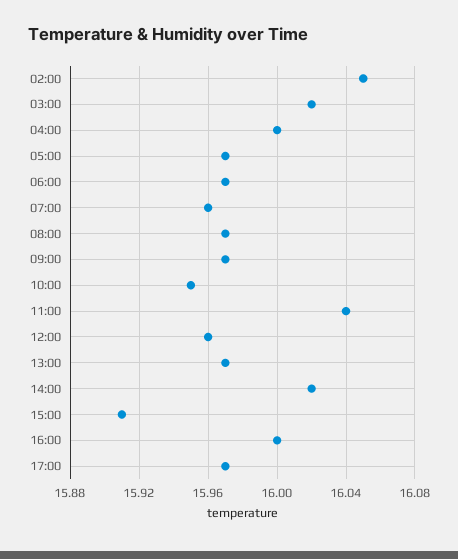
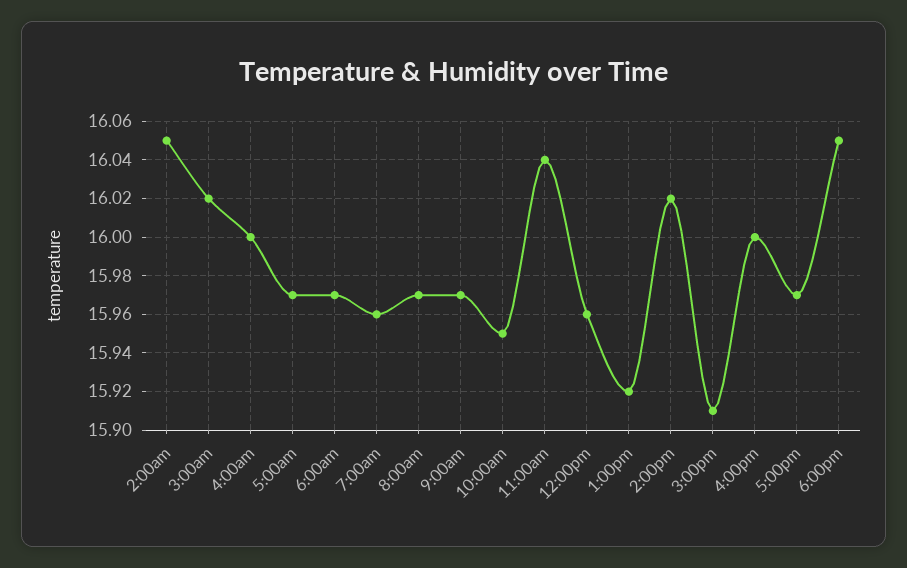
13:00: 15.97 -> 15.92
6:00pm: none -> 16.05

